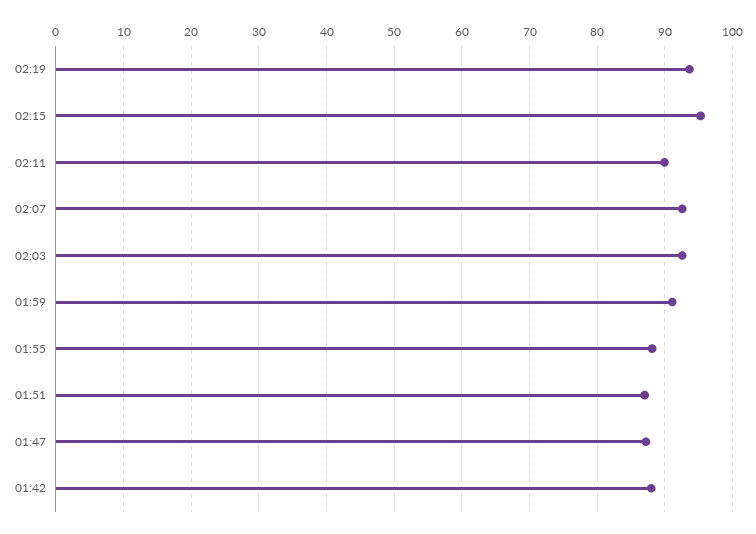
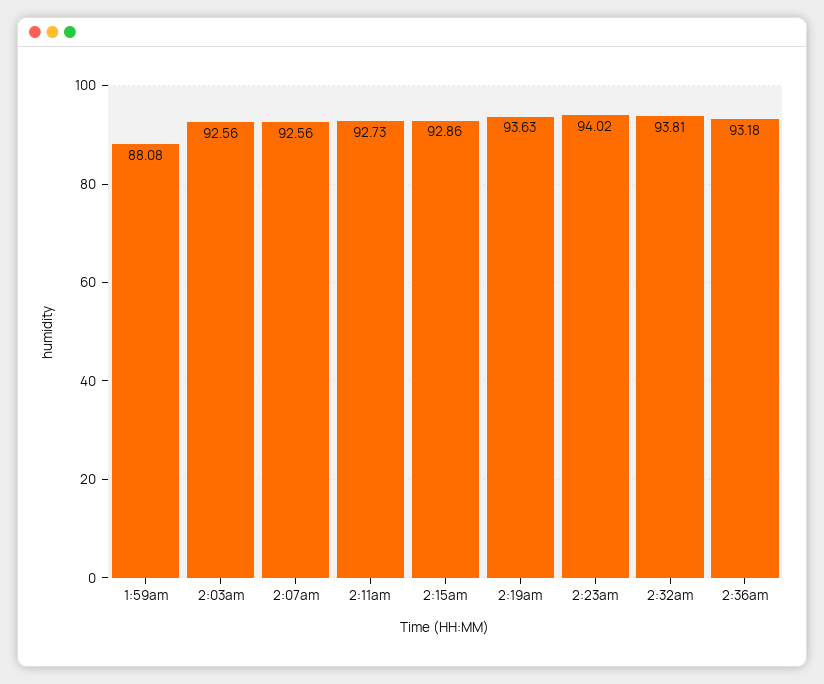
02:15: 95 -> 92.86
02:11: 90 -> 92.73
01:59: 91 -> 88.08
01:55: 88 -> none
01:51: 87 -> none
01:47: 87 -> none
01:42: 88 -> none
2:23am: none -> 94.02
2:32am: none -> 93.81
2:36am: none -> 93.18

